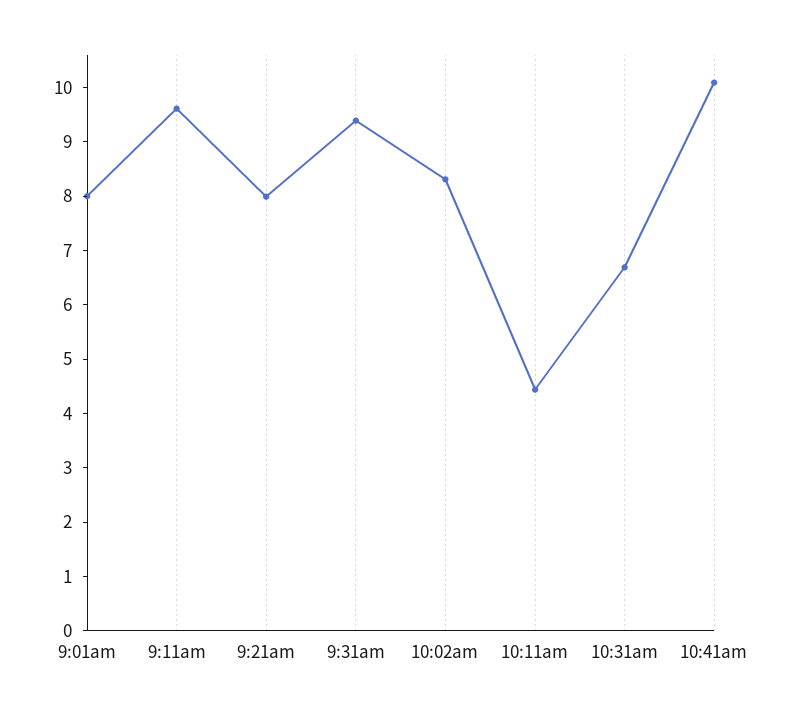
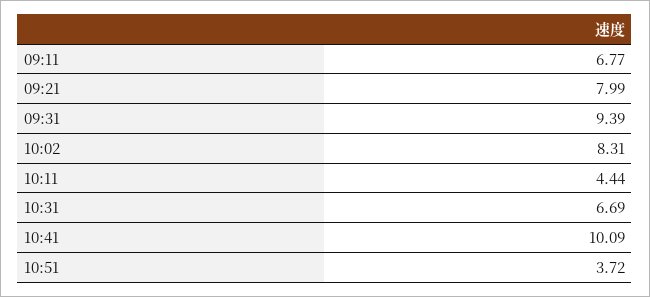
9:01am: 8 -> none
9:11am: 9.6 -> 6.77
10:51: none -> 3.72

